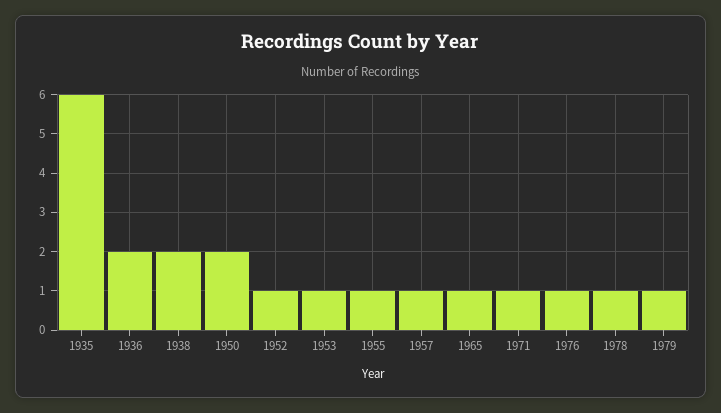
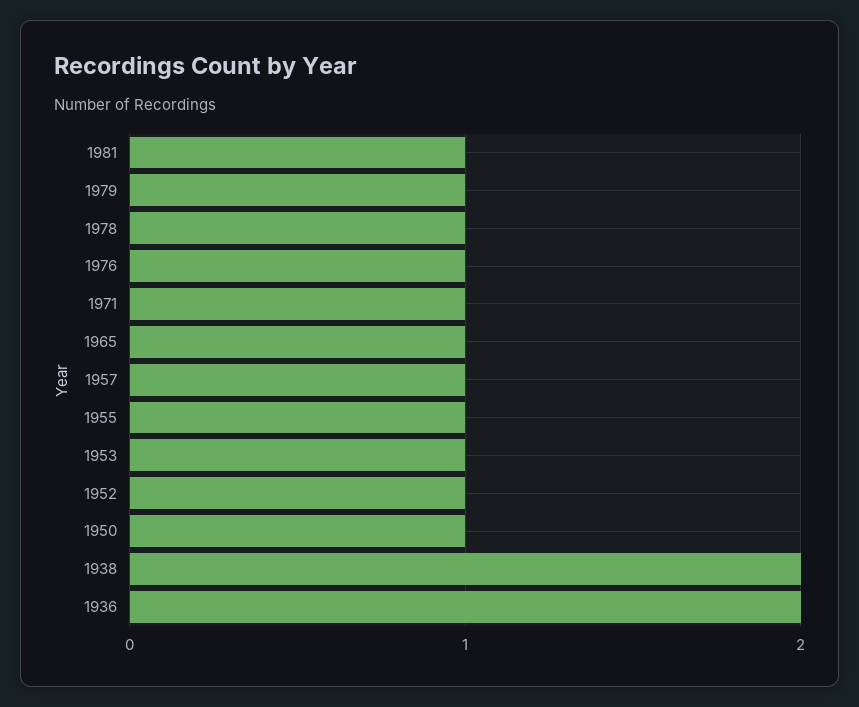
1935: 6 -> none
1950: 2 -> 1
1981: none -> 1

